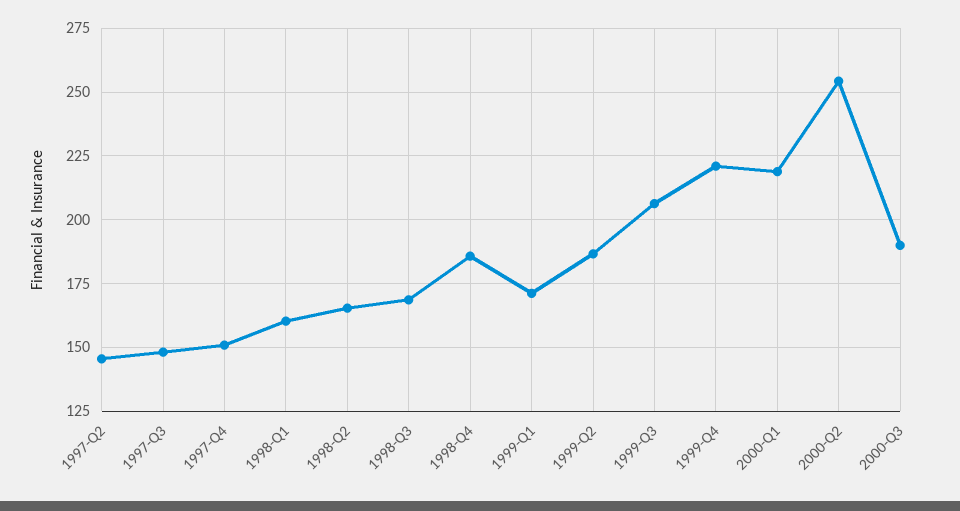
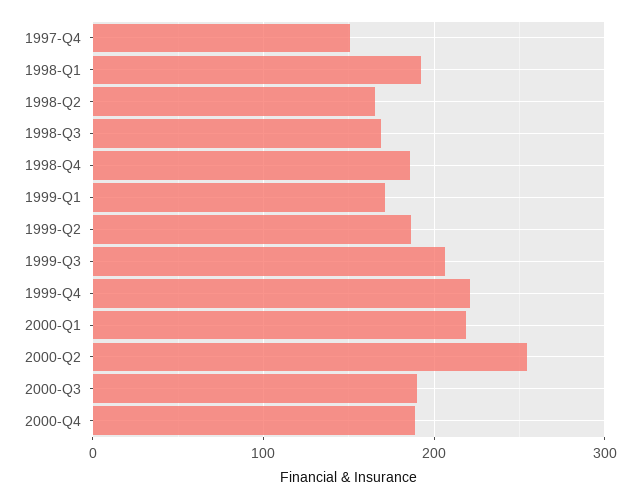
1997-Q2: 145 -> none
1997-Q3: 147.5 -> none
1998-Q1: 160 -> 190
2000-Q4: none -> 190

